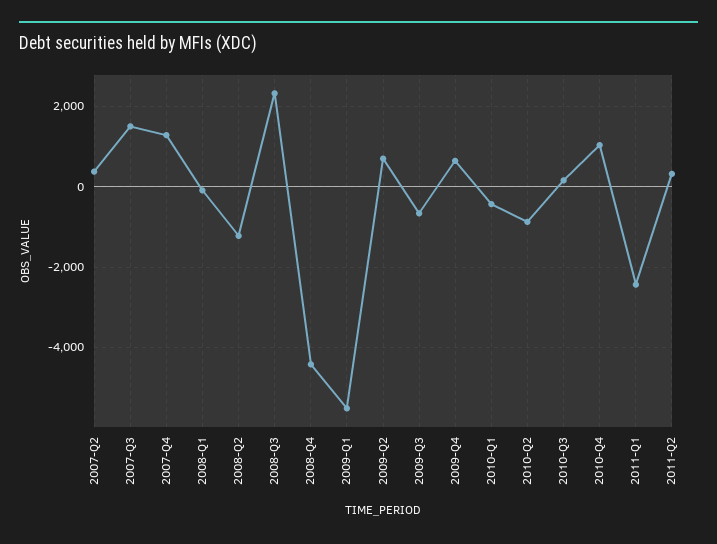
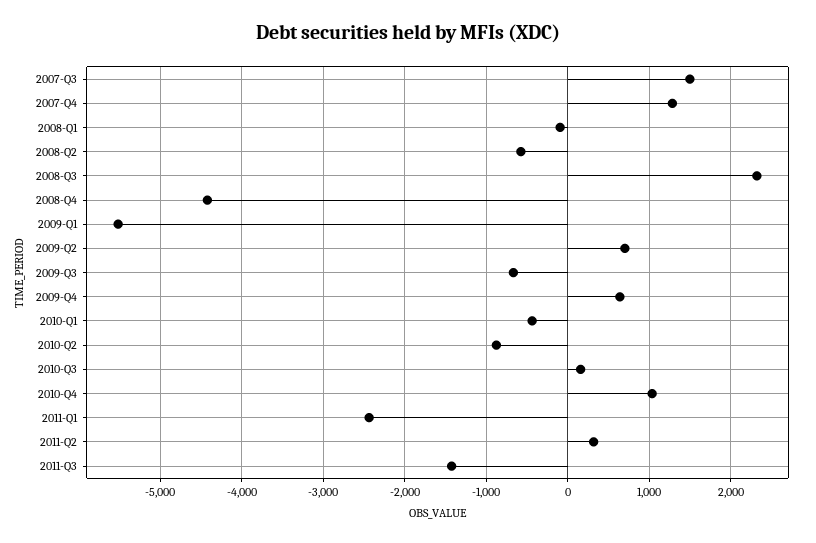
2007-Q2: 400 -> none
2008-Q2: -1200 -> -600
2011-Q3: none -> -1400

